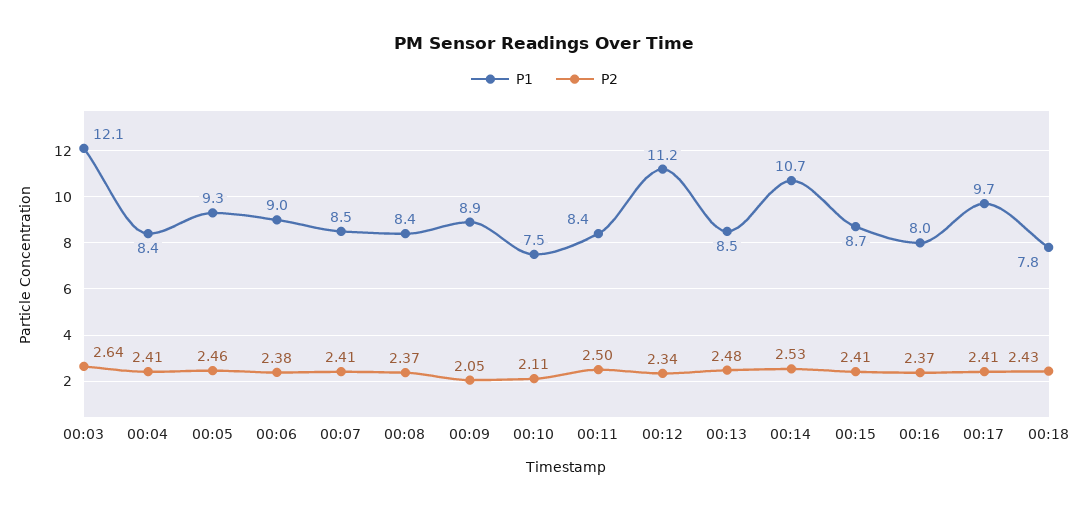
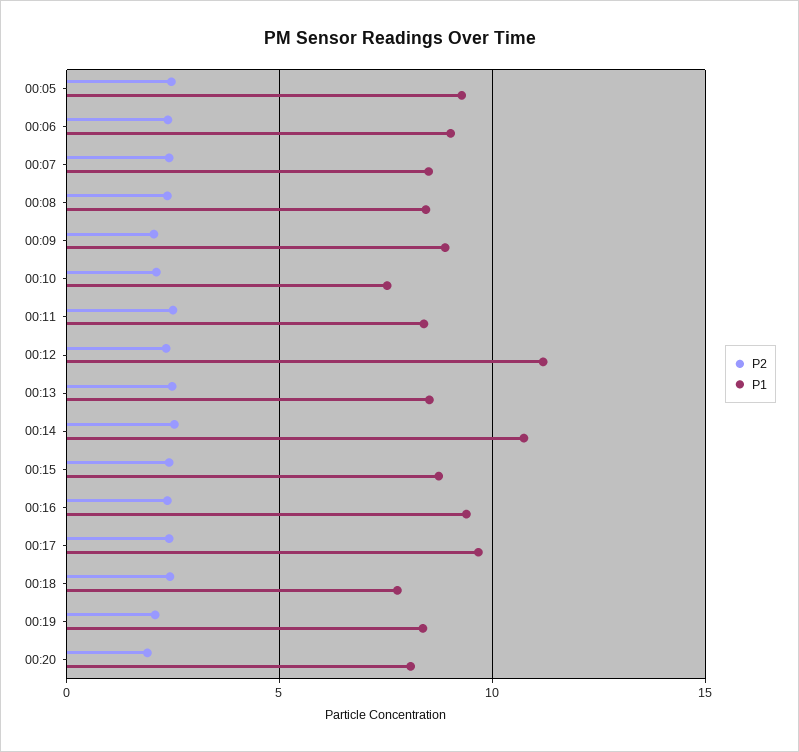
P1, 00:03: 12.1 -> none
P2, 00:03: 2.64 -> none
P1, 00:04: 8.4 -> none
P2, 00:04: 2.41 -> none
P1, 00:16: 8 -> 9.5
P2, 00:19: none -> 2
P1, 00:19: none -> 8.5
P2, 00:20: none -> 2
P1, 00:20: none -> 8

